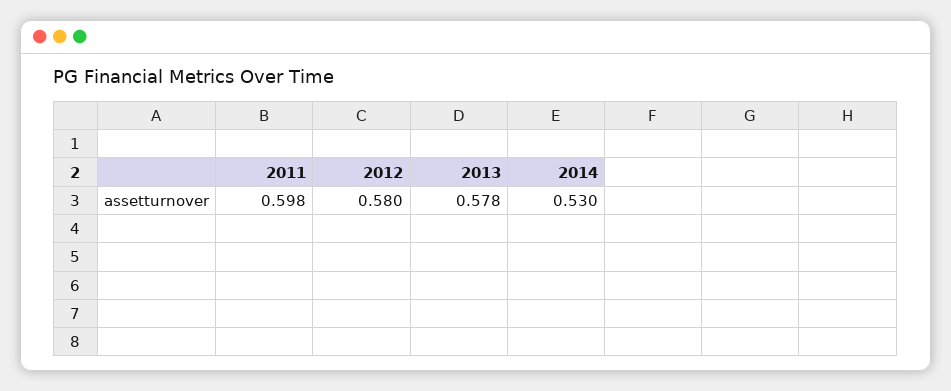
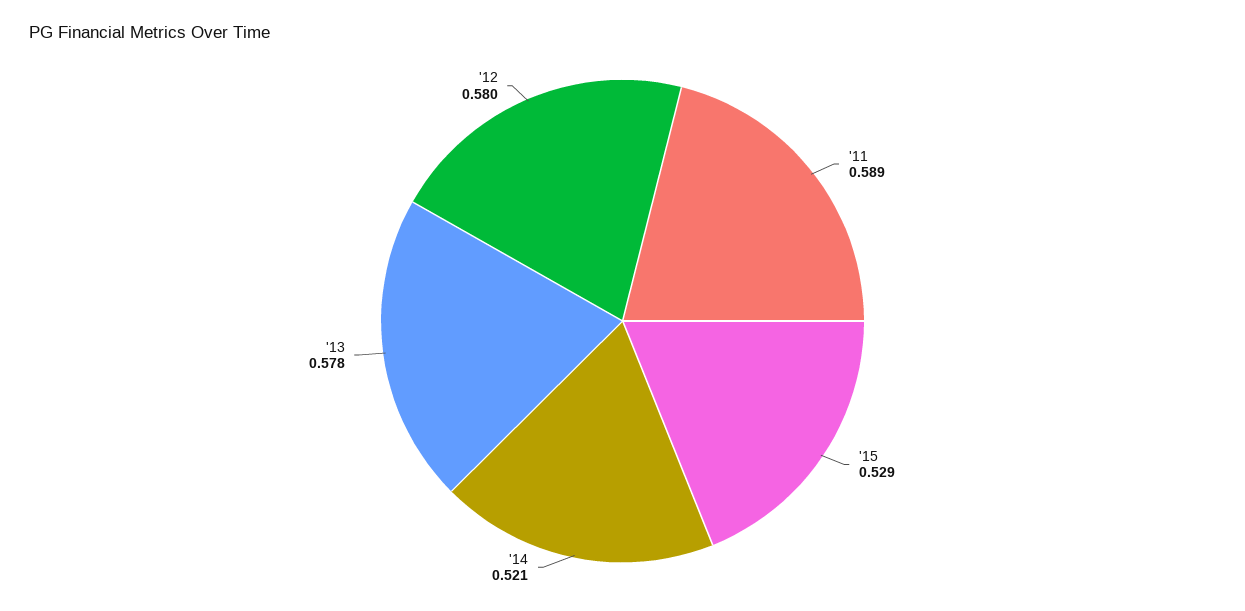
2011: 0.598 -> 0.589
2014: 0.53 -> 0.521
'15: none -> 0.529

